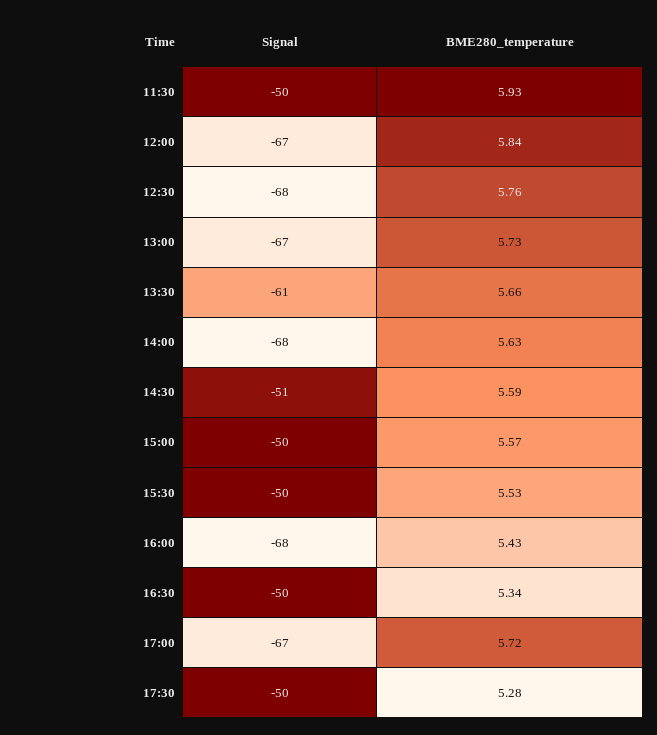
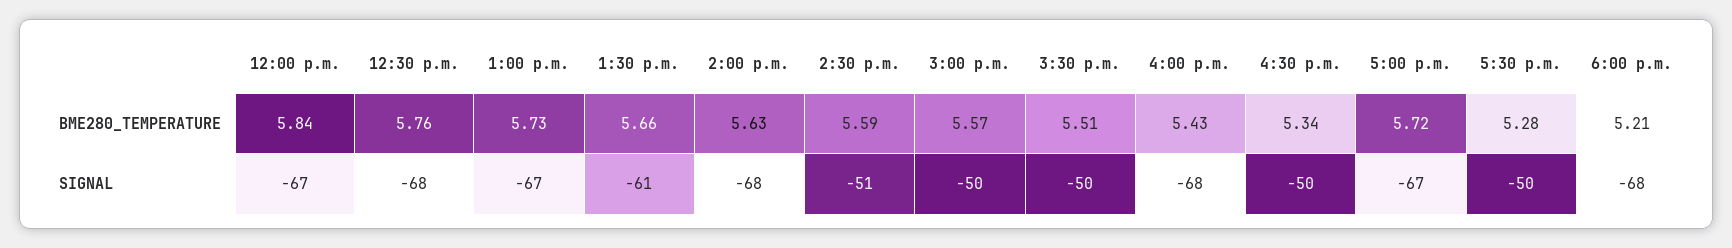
Signal, 11:30: -50 -> none
BME280_temperature, 11:30: 5.93 -> none
BME280_temperature, 15:30: 5.53 -> 5.51
BME280_temperature, 6:00 p.m.: none -> 5.21
Signal, 6:00 p.m.: none -> -68

